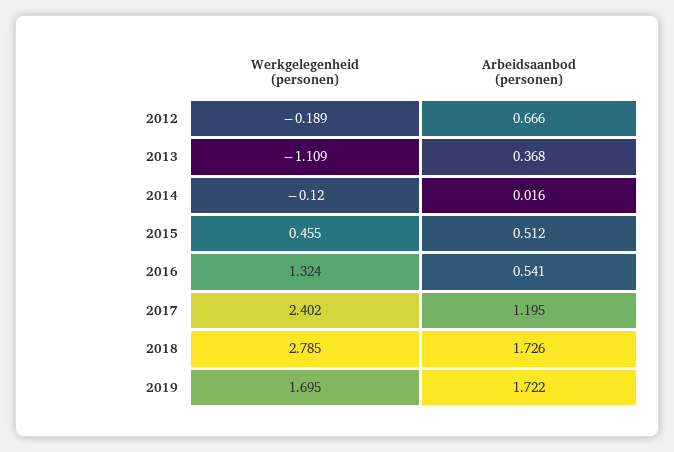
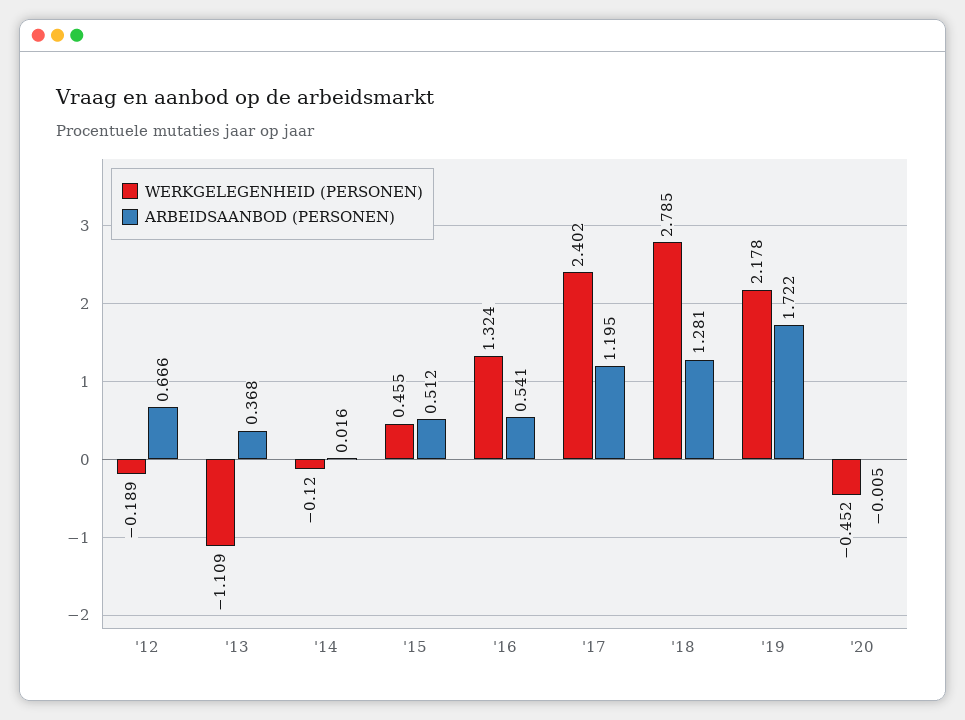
Arbeidsaanbod (personen), 2018: 1.726 -> 1.281
Werkgelegenheid (personen), 2019: 1.695 -> 2.178
Werkgelegenheid (personen), '20: none -> -0.452
Arbeidsaanbod (personen), '20: none -> -0.005

